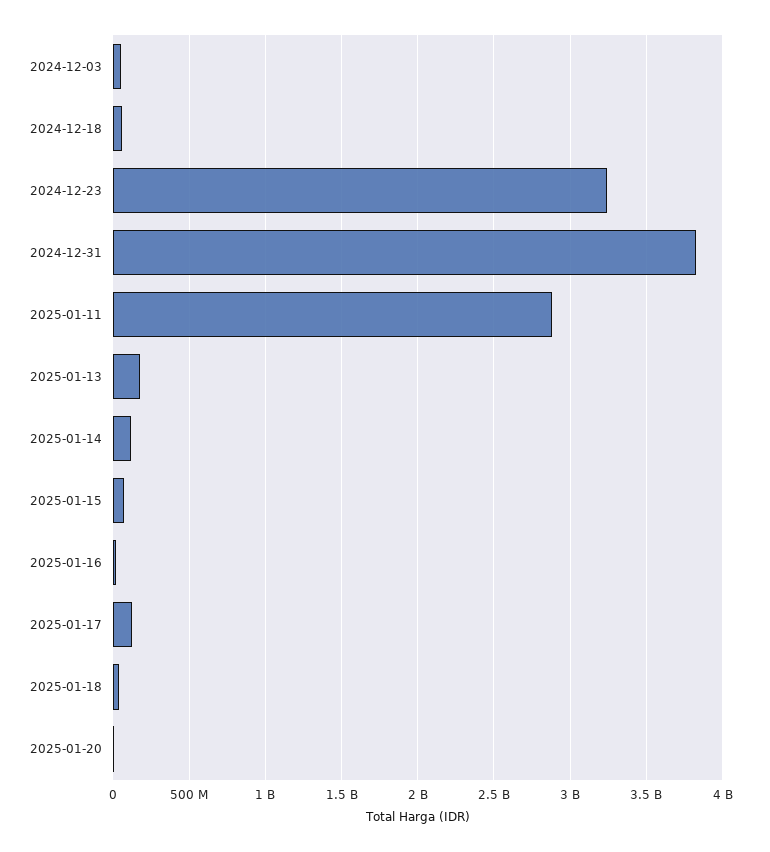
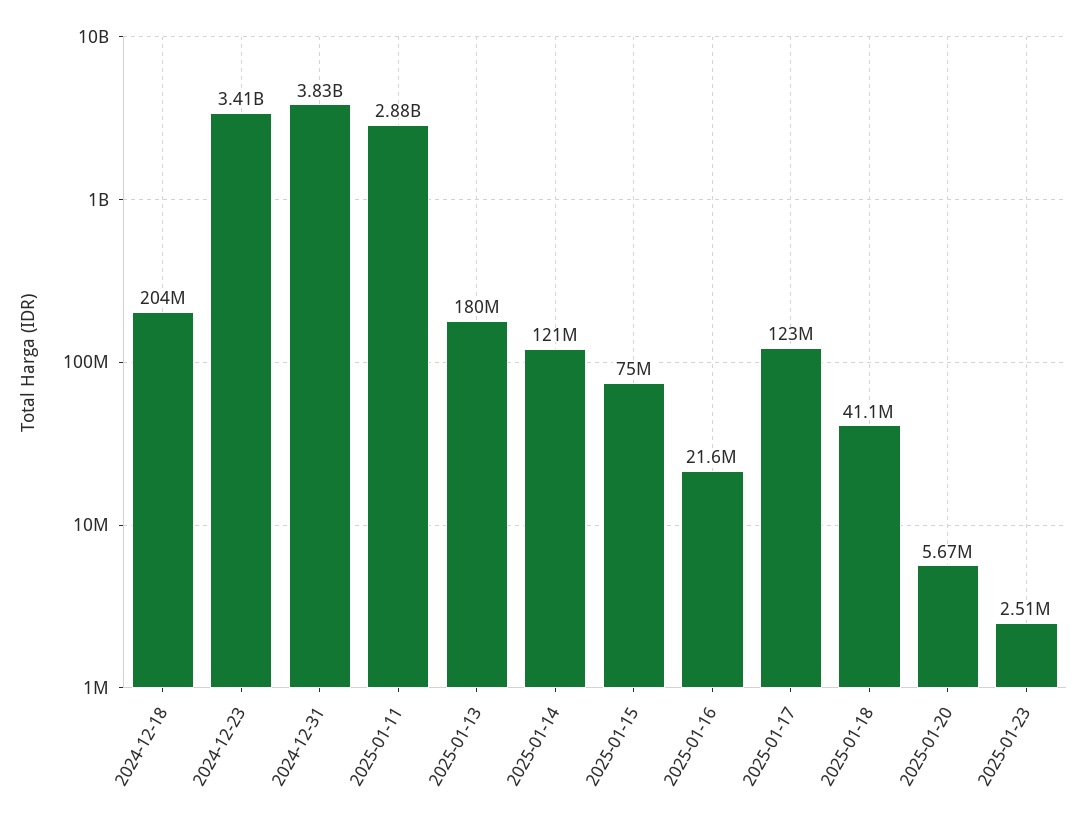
2024-12-03: 50000000 -> none
2024-12-18: 50000000 -> 204000000
2024-12-23: 3250000000 -> 3410000000
2025-01-23: none -> 2510000

